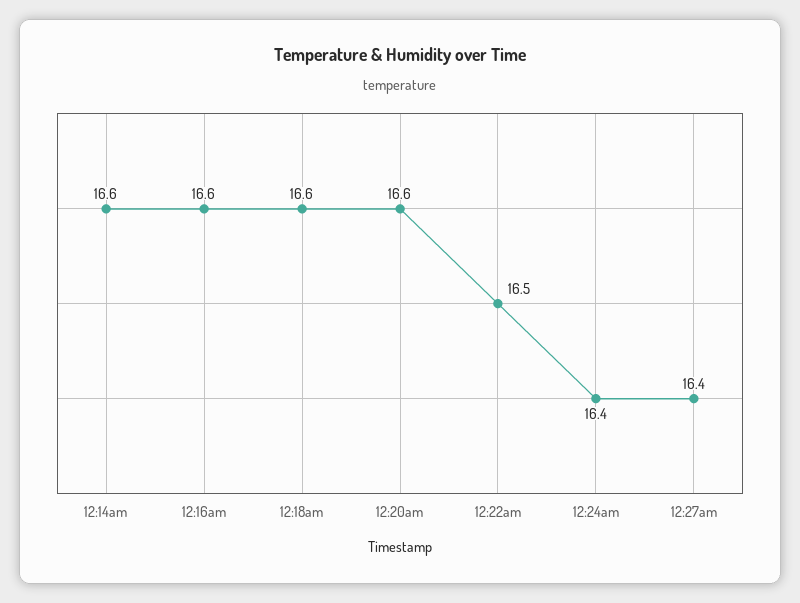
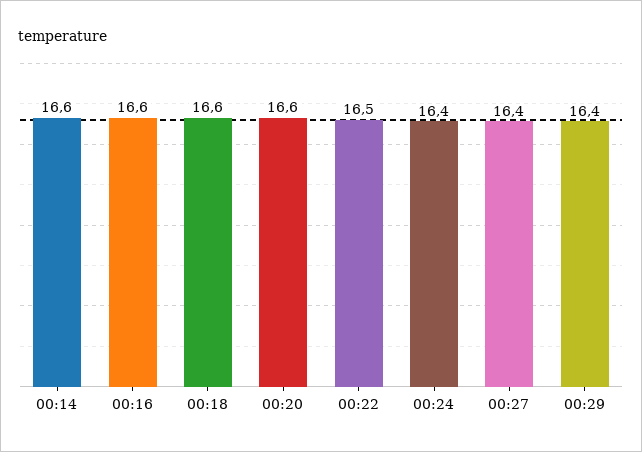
00:29: none -> 16.4

